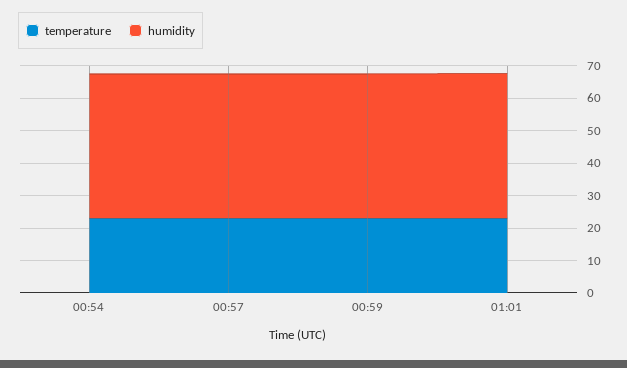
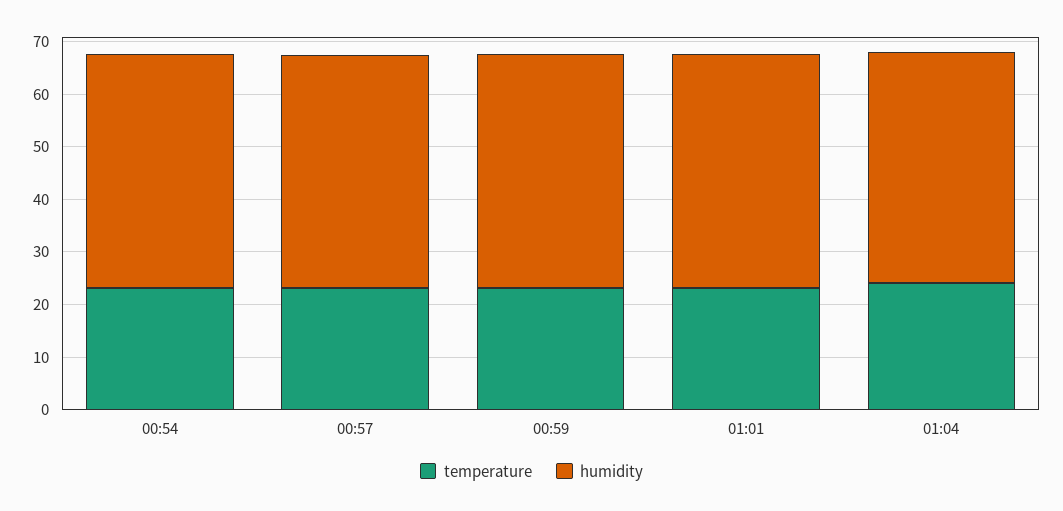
temperature, 01:04: none -> 24
humidity, 01:04: none -> 44

